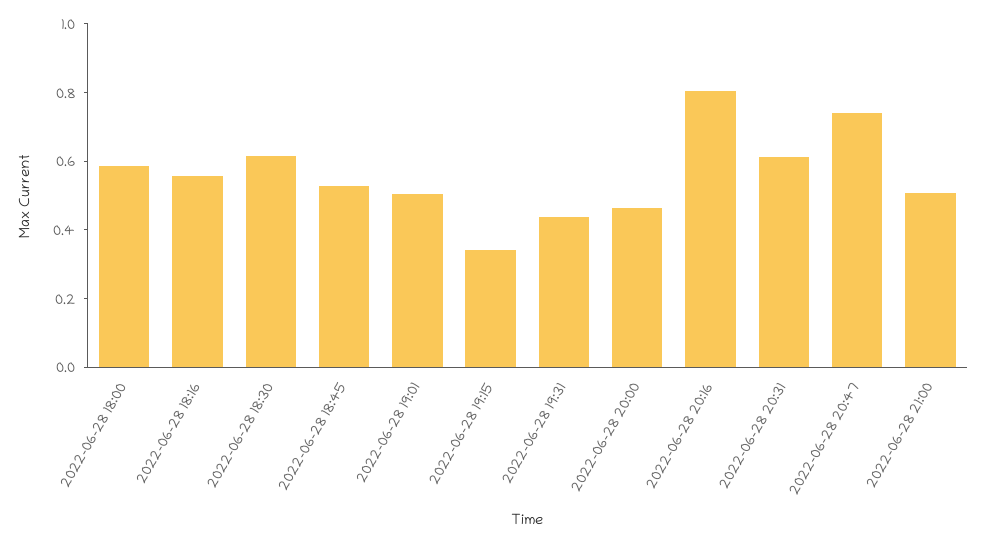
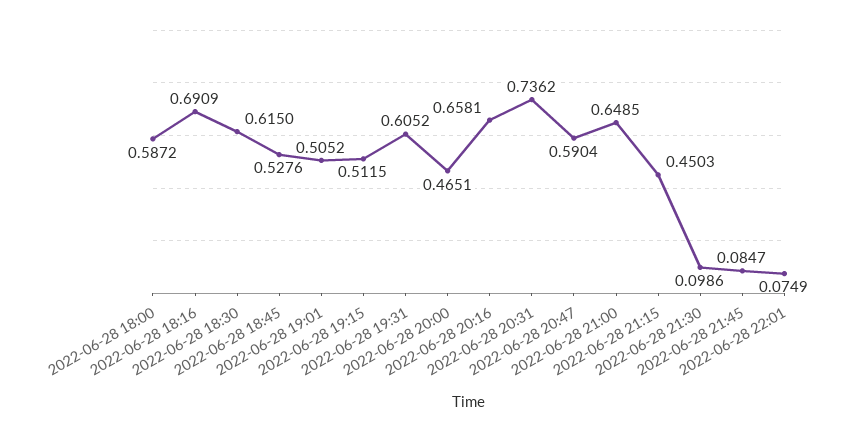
2022-06-28 18:16: 0.55 -> 0.6909
2022-06-28 19:15: 0.35 -> 0.5115
2022-06-28 19:31: 0.45 -> 0.6052
2022-06-28 20:16: 0.8 -> 0.6581
2022-06-28 20:31: 0.6 -> 0.7362
2022-06-28 20:47: 0.75 -> 0.5904
2022-06-28 21:00: 0.5 -> 0.6485
2022-06-28 21:15: none -> 0.4503
2022-06-28 21:30: none -> 0.0986
2022-06-28 21:45: none -> 0.0847
2022-06-28 22:01: none -> 0.0749

